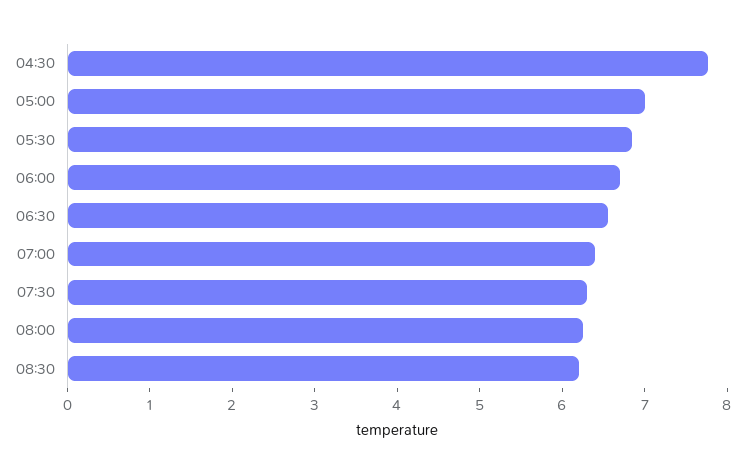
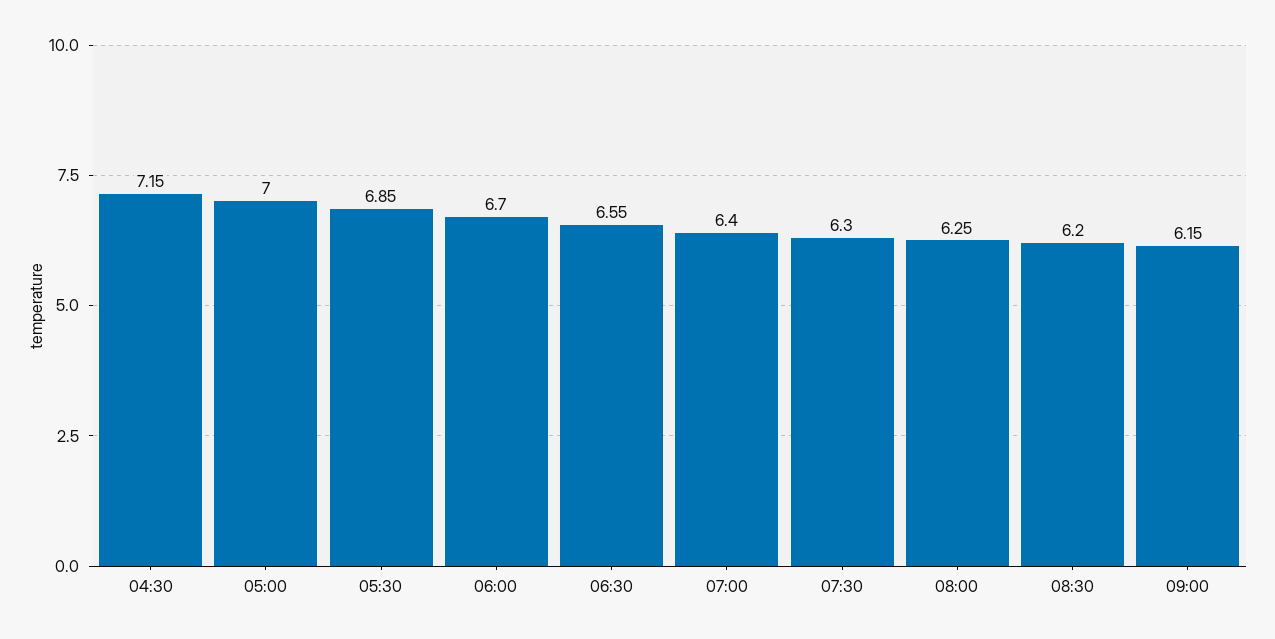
04:30: 7.8 -> 7.15
09:00: none -> 6.15

